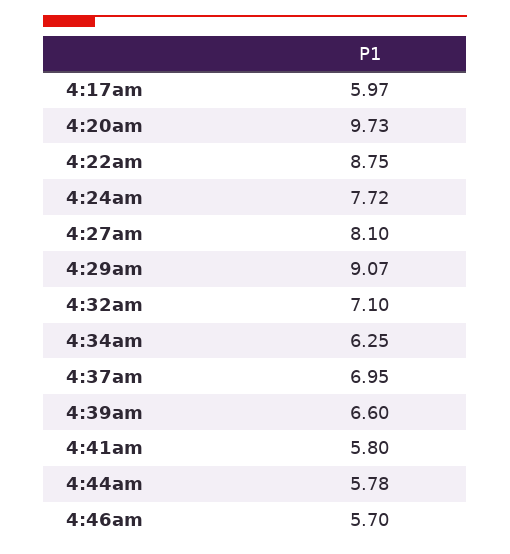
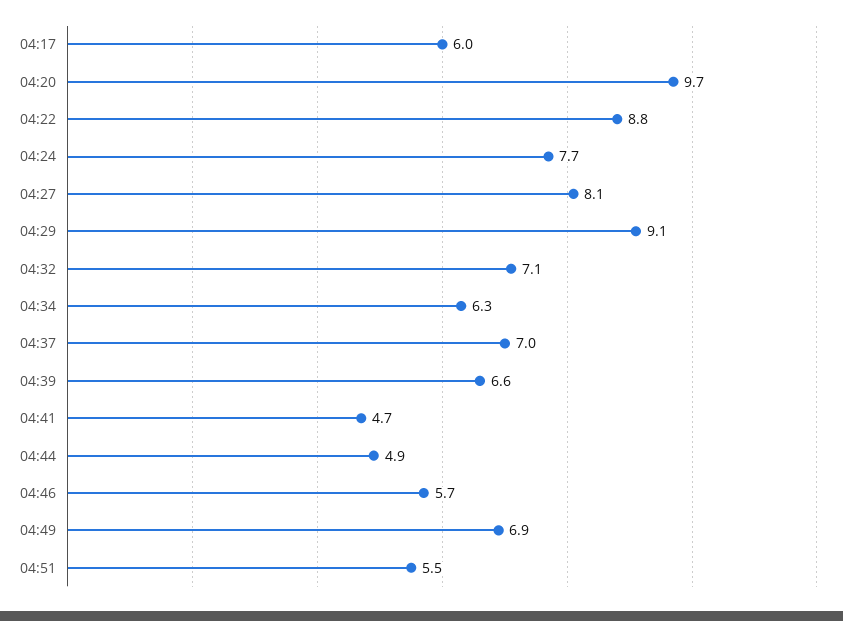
4:41am: 5.8 -> 4.7
4:44am: 5.78 -> 4.9
04:49: none -> 6.9
04:51: none -> 5.5

